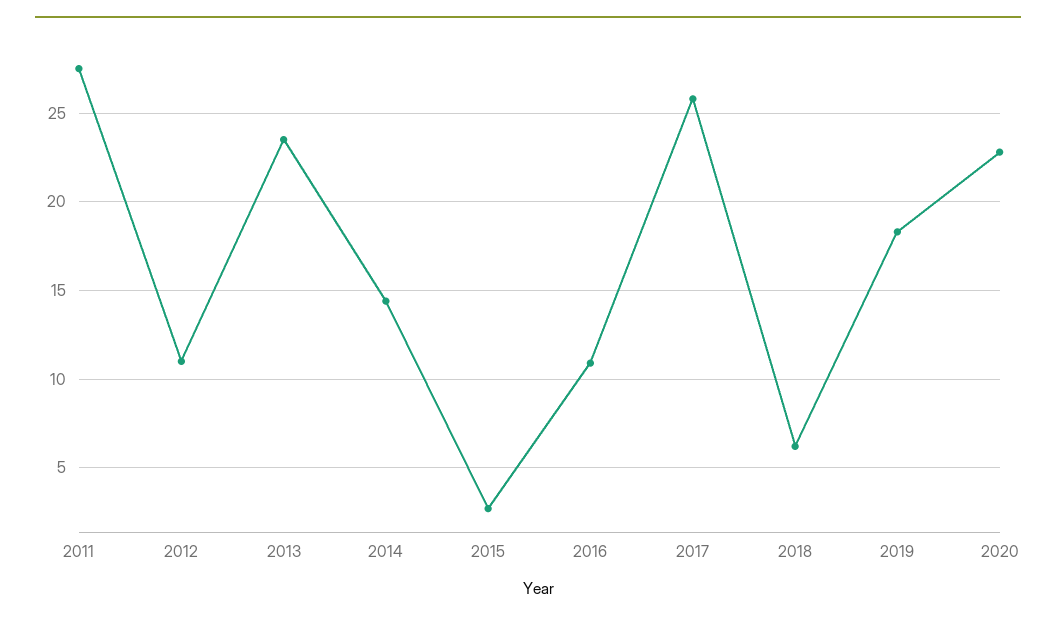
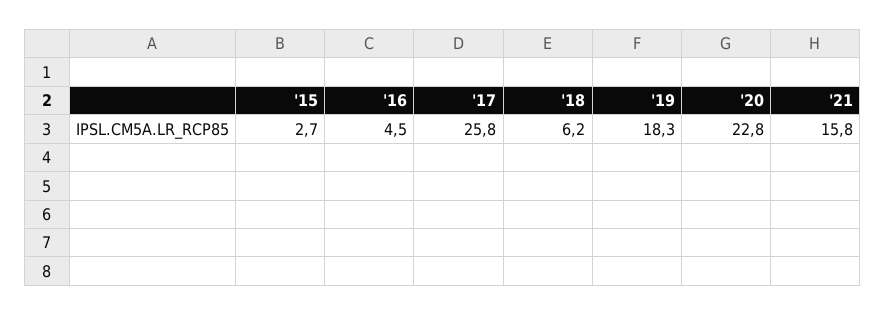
2011: 27.5 -> none
2012: 11 -> none
2013: 23.5 -> none
2014: 14.5 -> none
2016: 11 -> 4.5
'21: none -> 15.8

